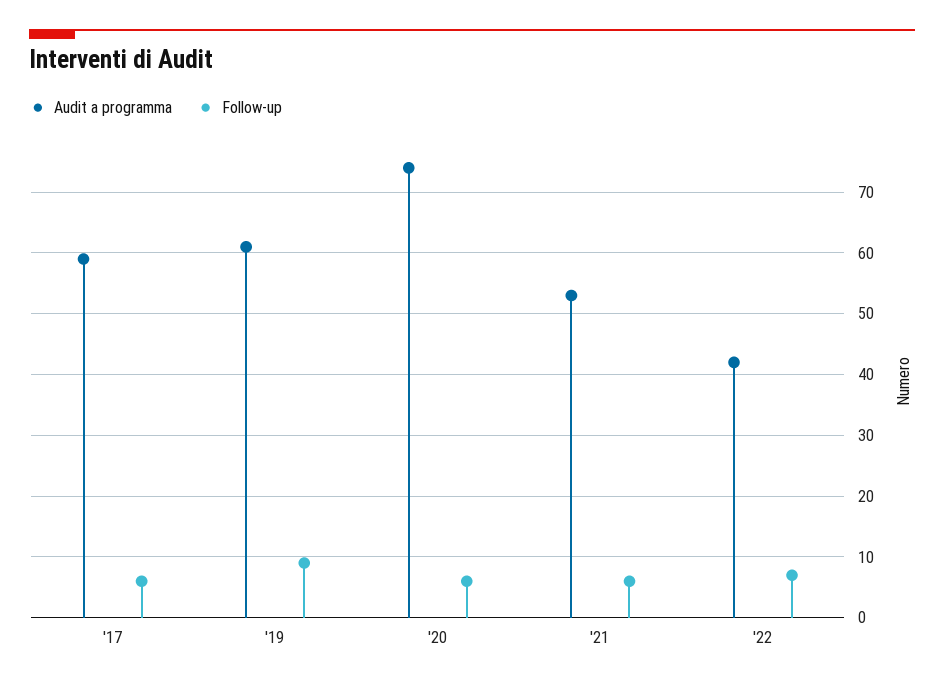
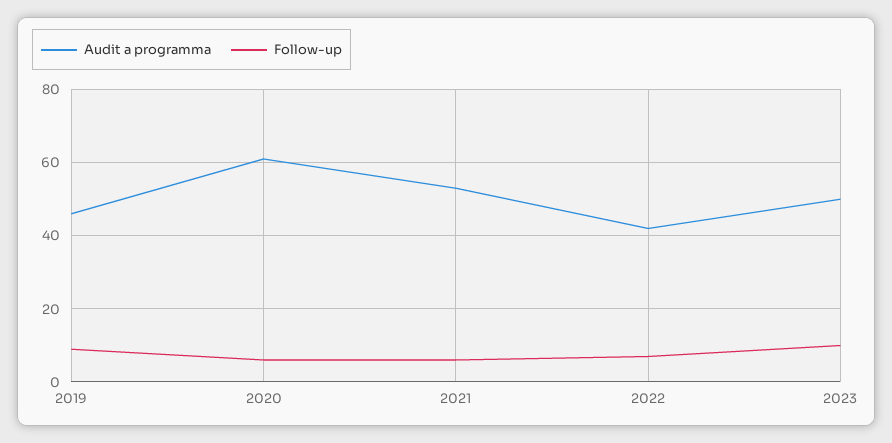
Audit a programma, '17: 59 -> none
Follow-up, '17: 6 -> none
Audit a programma, '19: 61 -> 45
Audit a programma, '20: 74 -> 60
Audit a programma, 2023: none -> 50
Follow-up, 2023: none -> 10

